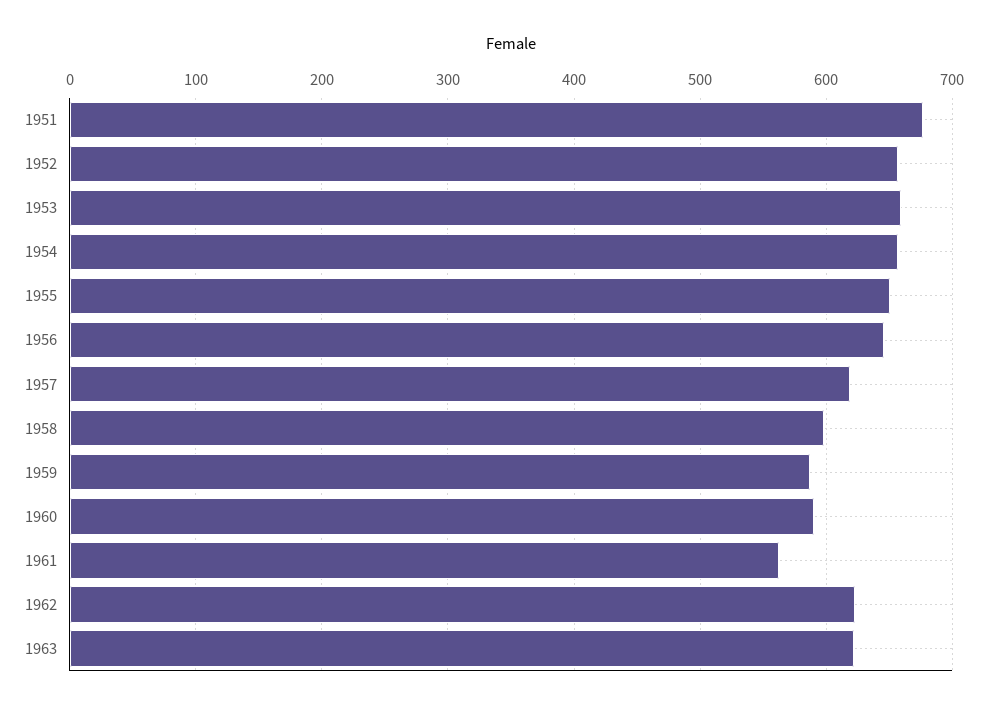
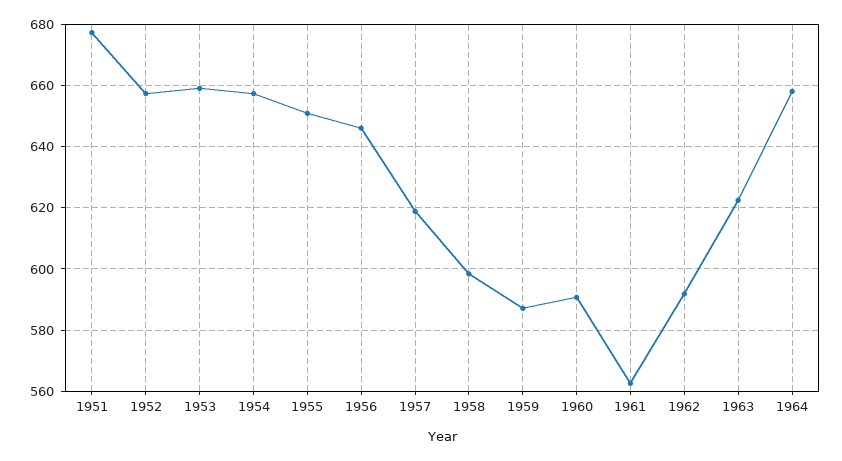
1962: 620 -> 592
1964: none -> 658

